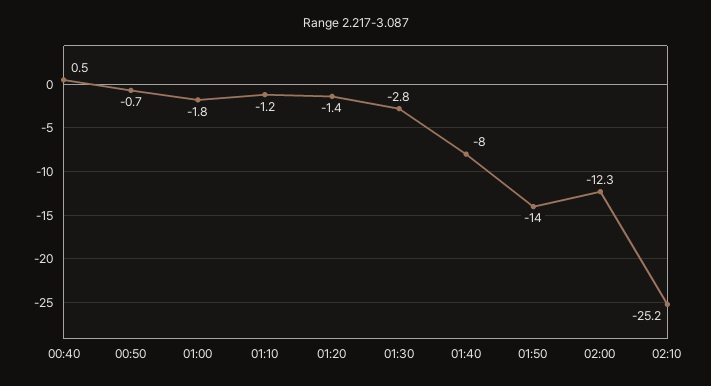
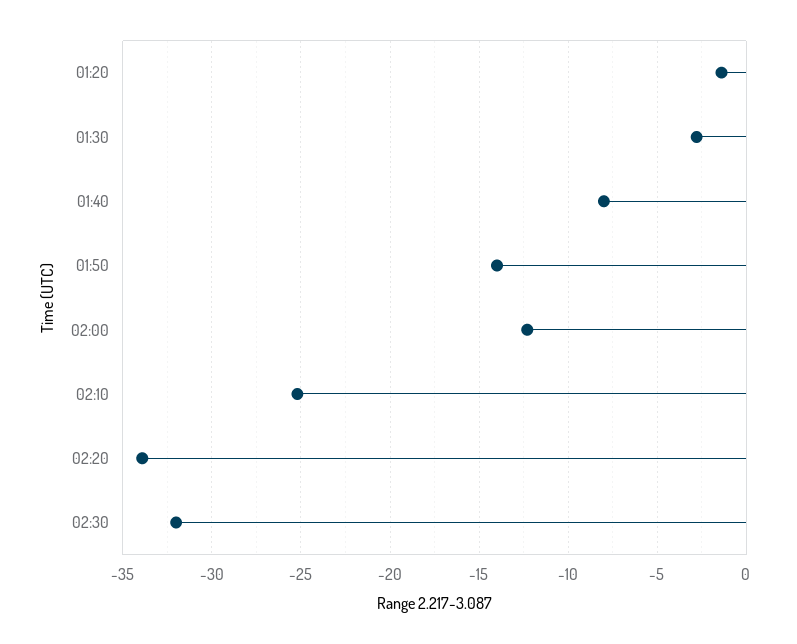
00:40: 0.5 -> none
00:50: -0.7 -> none
01:00: -1.8 -> none
01:10: -1.2 -> none
02:20: none -> -34
02:30: none -> -32

